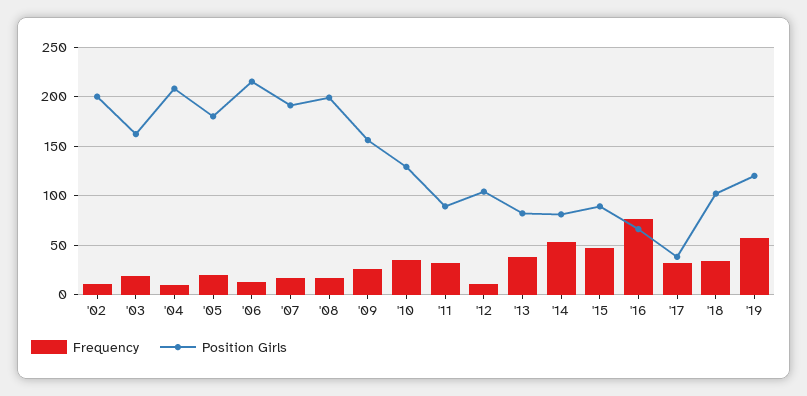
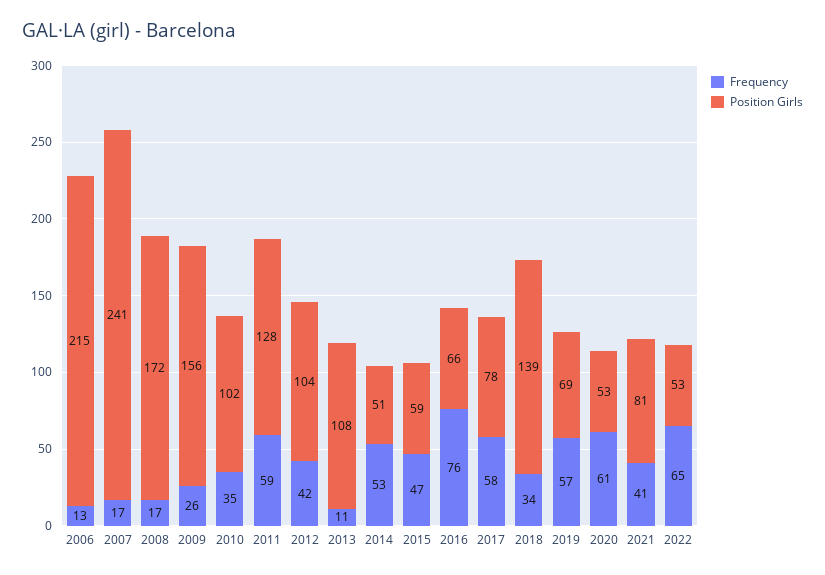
Frequency, '02: 10 -> none
Position Girls, '02: 200 -> none
Frequency, '03: 20 -> none
Position Girls, '03: 160 -> none
Frequency, '04: 10 -> none
Position Girls, '04: 210 -> none
Frequency, '05: 20 -> none
Position Girls, '05: 180 -> none
Position Girls, '07: 190 -> 241
Position Girls, '08: 200 -> 172
Position Girls, '10: 130 -> 102
Frequency, '11: 30 -> 59
Position Girls, '11: 90 -> 128
Frequency, '12: 10 -> 42
Frequency, '13: 40 -> 11
Position Girls, '13: 80 -> 108
Position Girls, '14: 80 -> 51
Position Girls, '15: 90 -> 59
Frequency, '17: 30 -> 58
Position Girls, '17: 40 -> 78
Position Girls, '18: 100 -> 139
Position Girls, '19: 120 -> 69
Frequency, 2020: none -> 61
Position Girls, 2020: none -> 53
Frequency, 2021: none -> 41
Position Girls, 2021: none -> 81
Frequency, 2022: none -> 65
Position Girls, 2022: none -> 53

